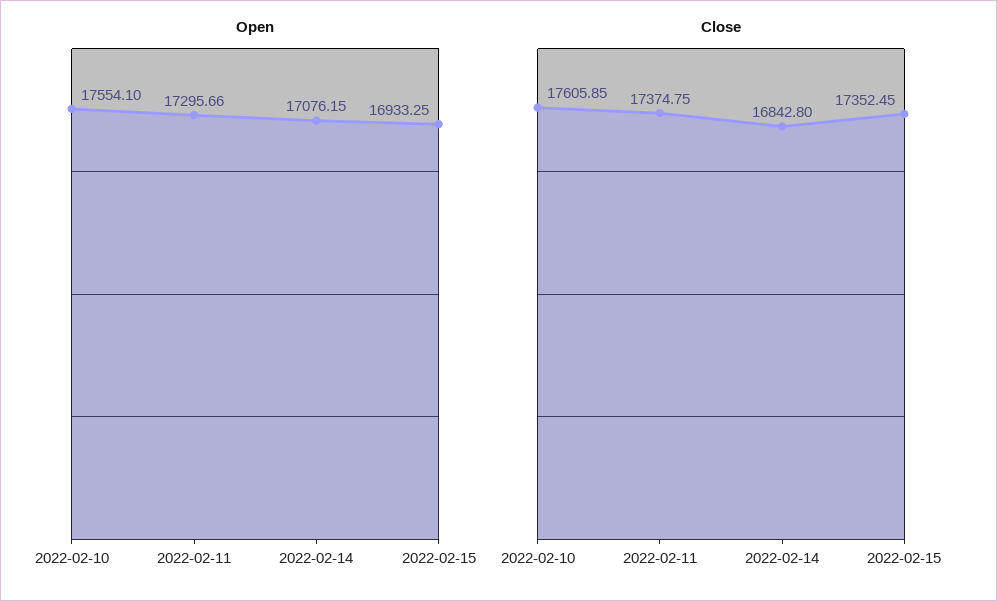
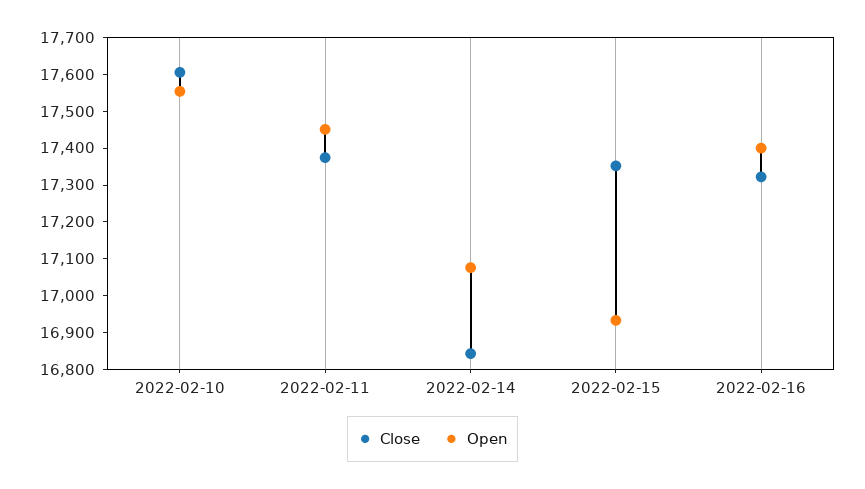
Open, 2022-02-11: 17295.66 -> 17450
Close, 2022-02-16: none -> 17325
Open, 2022-02-16: none -> 17400

